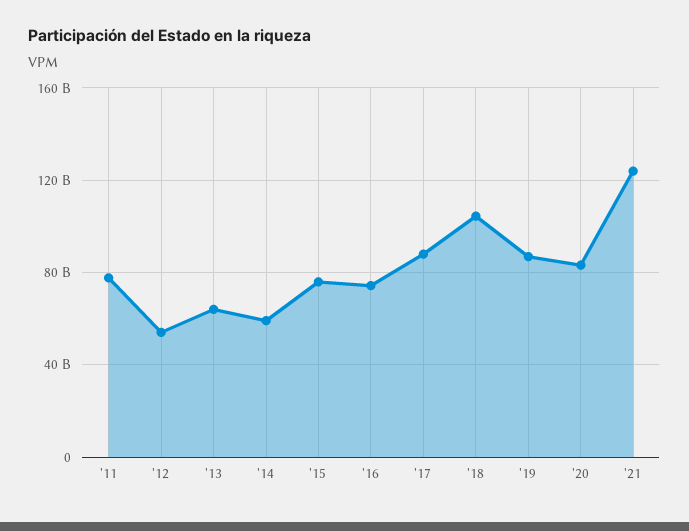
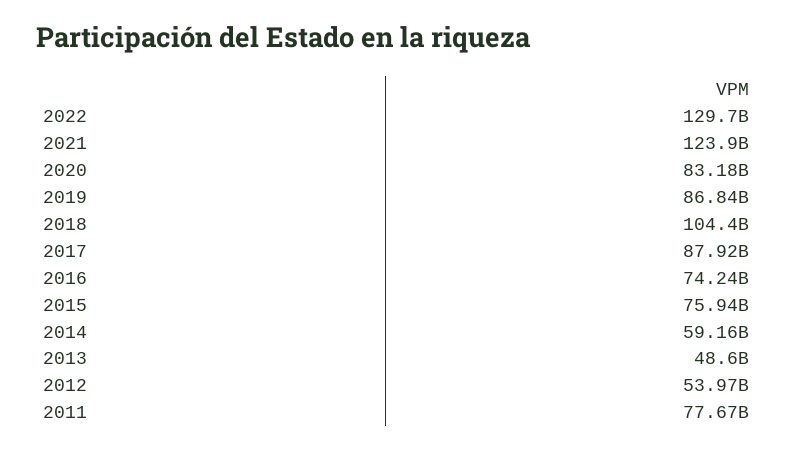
'13: 65000000000 -> 48600000000
2022: none -> 129700000000

